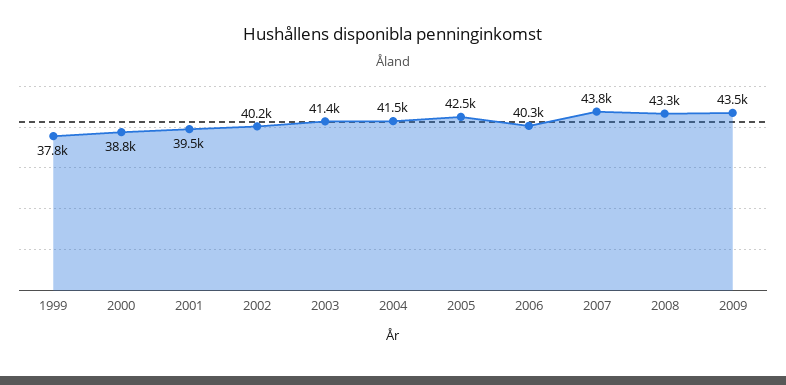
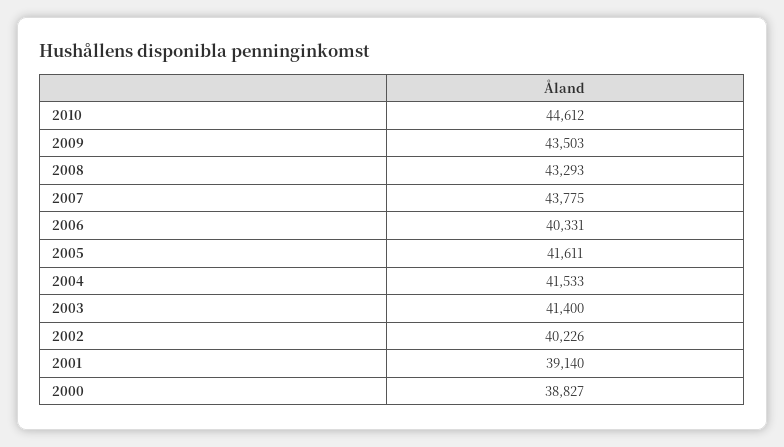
1999: 37800 -> none
2001: 39500 -> 39140
2005: 42500 -> 41611
2010: none -> 44612

